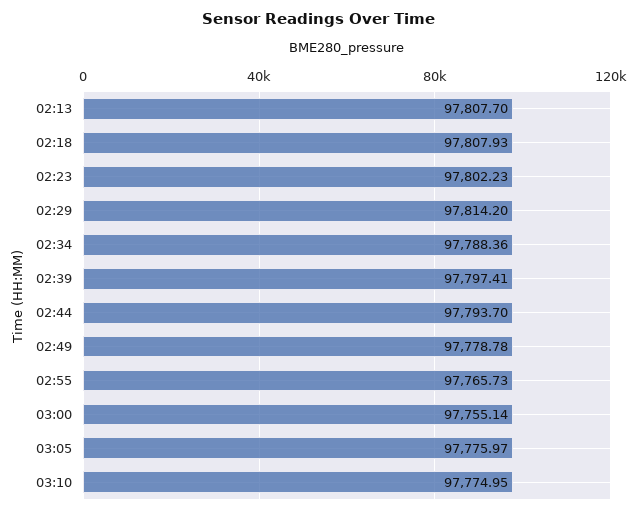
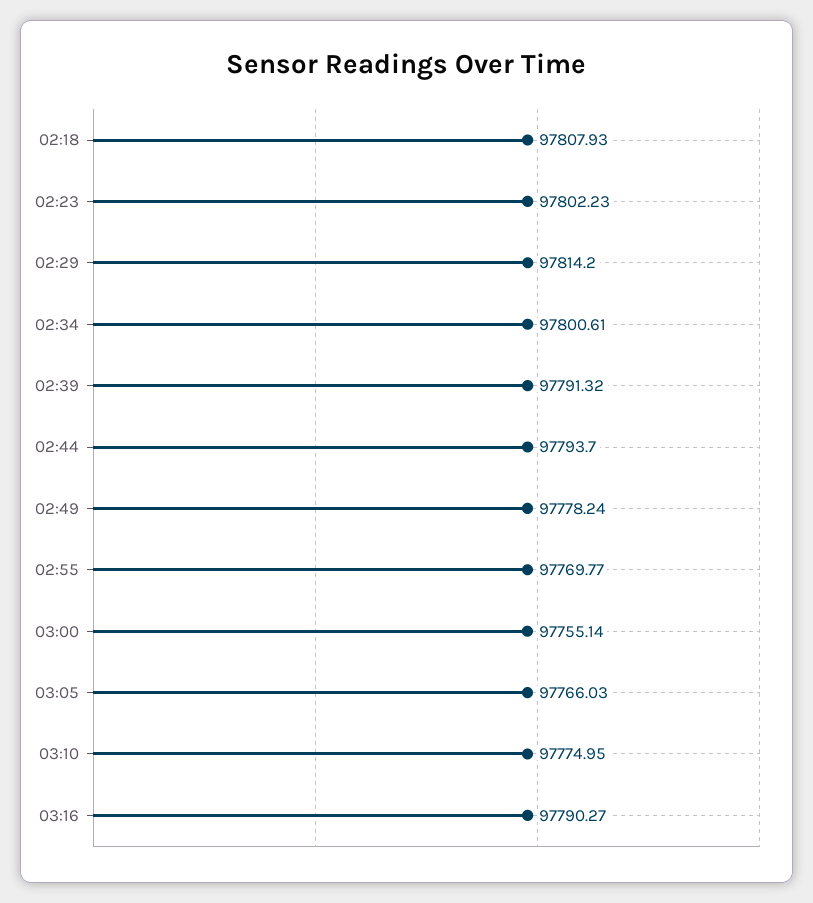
02:13: 97807.7 -> none
02:34: 97788.36 -> 97800.61
02:39: 97797.41 -> 97791.32
02:49: 97778.78 -> 97778.24
02:55: 97765.73 -> 97769.77
03:05: 97775.97 -> 97766.03
03:16: none -> 97790.27

